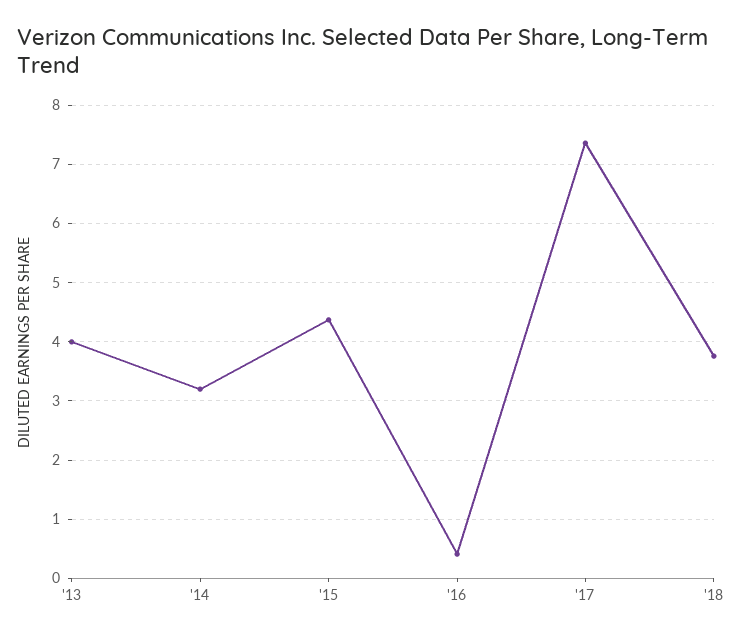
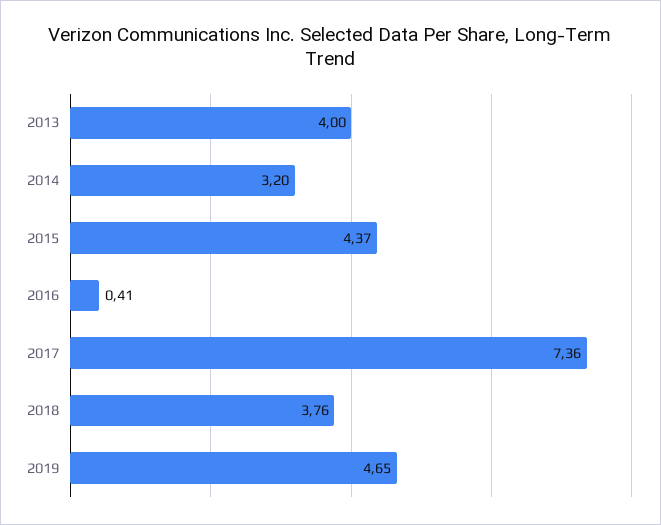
2019: none -> 4.65

